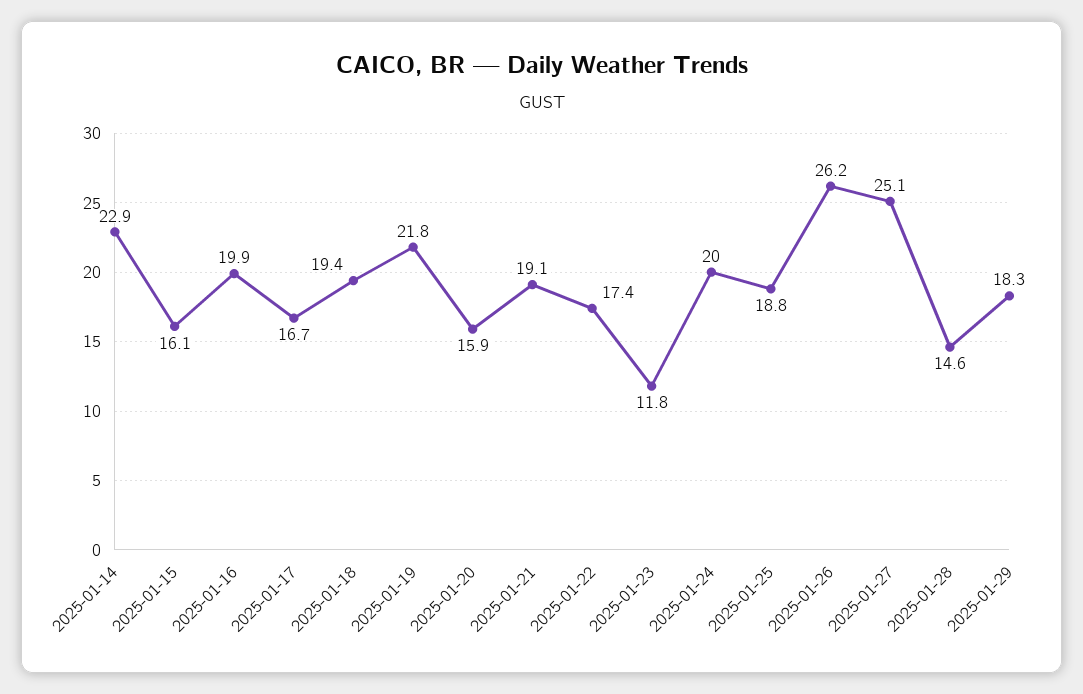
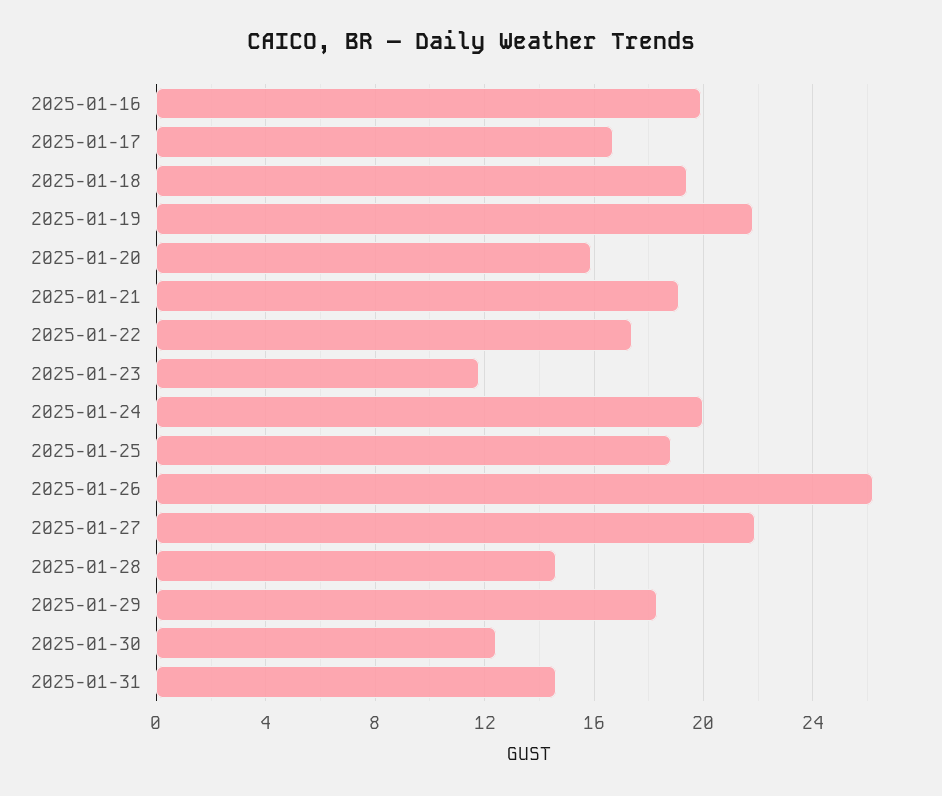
2025-01-14: 22.9 -> none
2025-01-15: 16.1 -> none
2025-01-27: 25.1 -> 22
2025-01-30: none -> 12.5
2025-01-31: none -> 14.5

